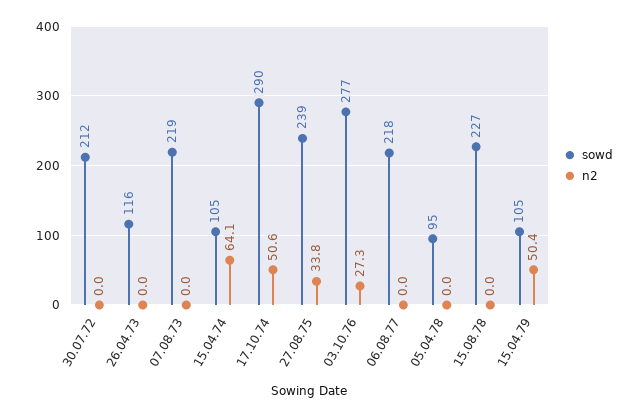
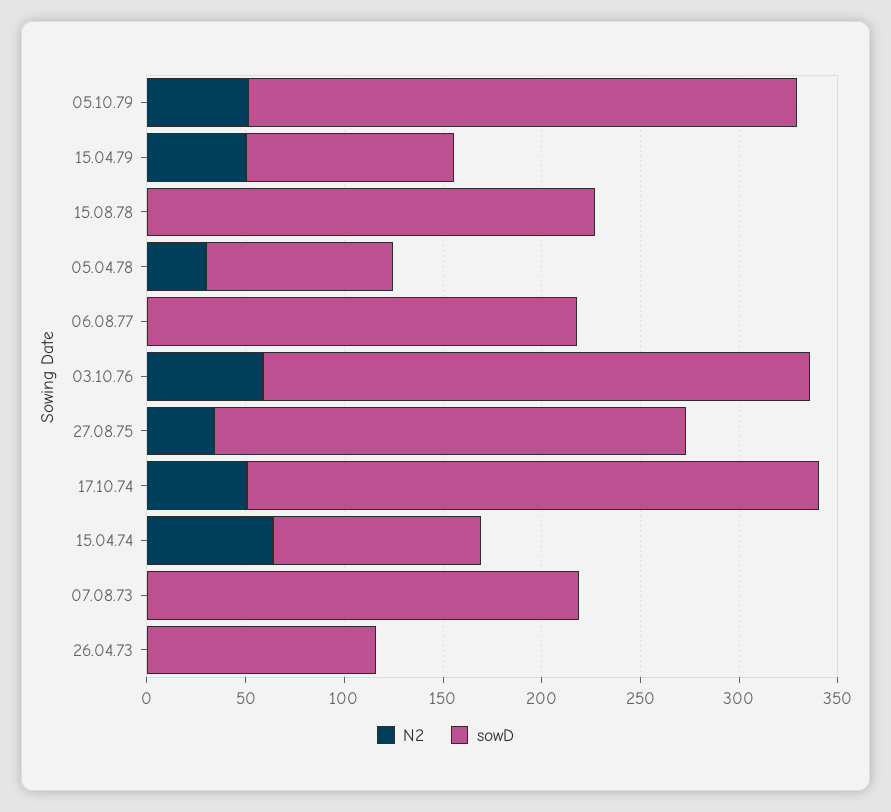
sowd, 30.07.72: 212 -> none
n2, 30.07.72: 0 -> none
n2, 03.10.76: 27.3 -> 60
n2, 05.04.78: 0 -> 30
n2, 05.10.79: none -> 50
sowd, 05.10.79: none -> 280

